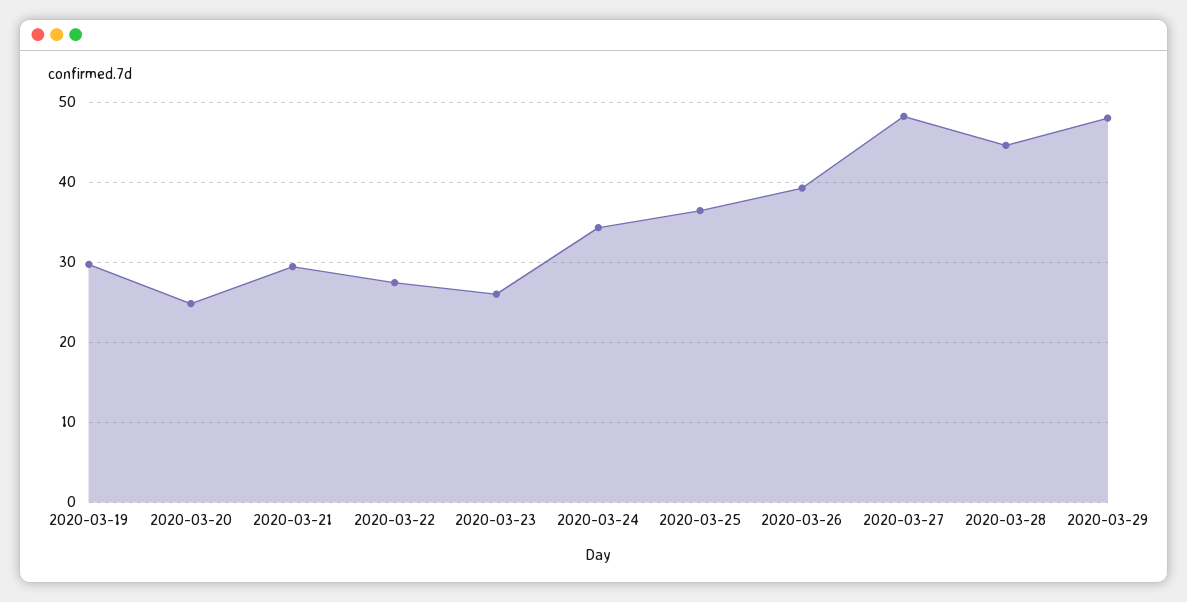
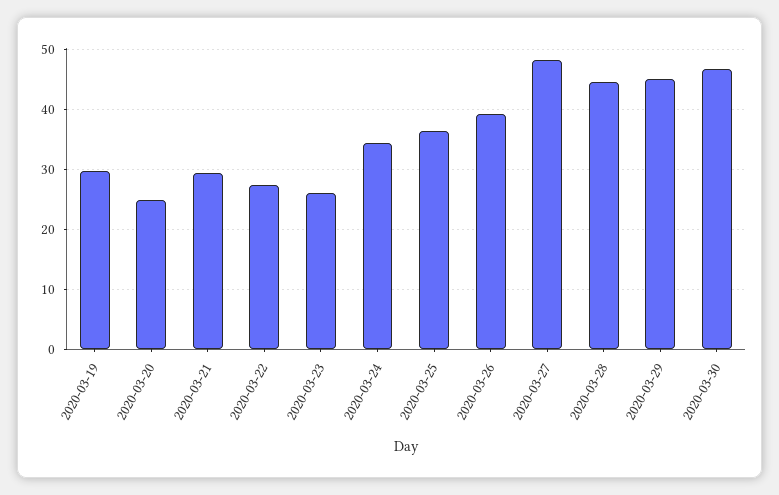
2020-03-29: 48 -> 45
2020-03-30: none -> 47

